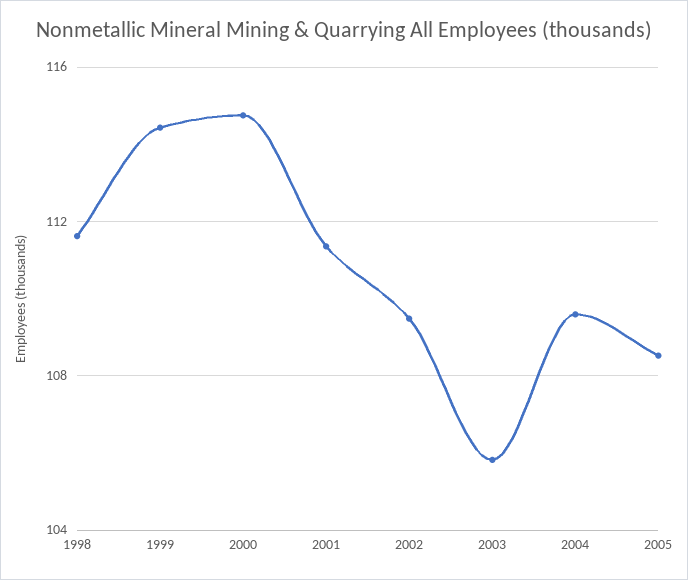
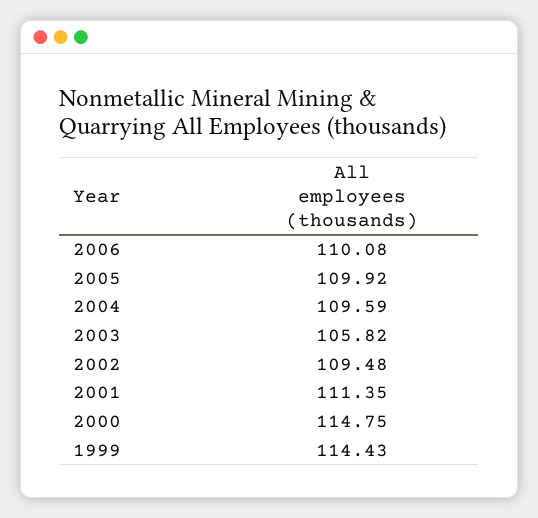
1998: 111.5 -> none
2005: 108.5 -> 109.92
2006: none -> 110.08

